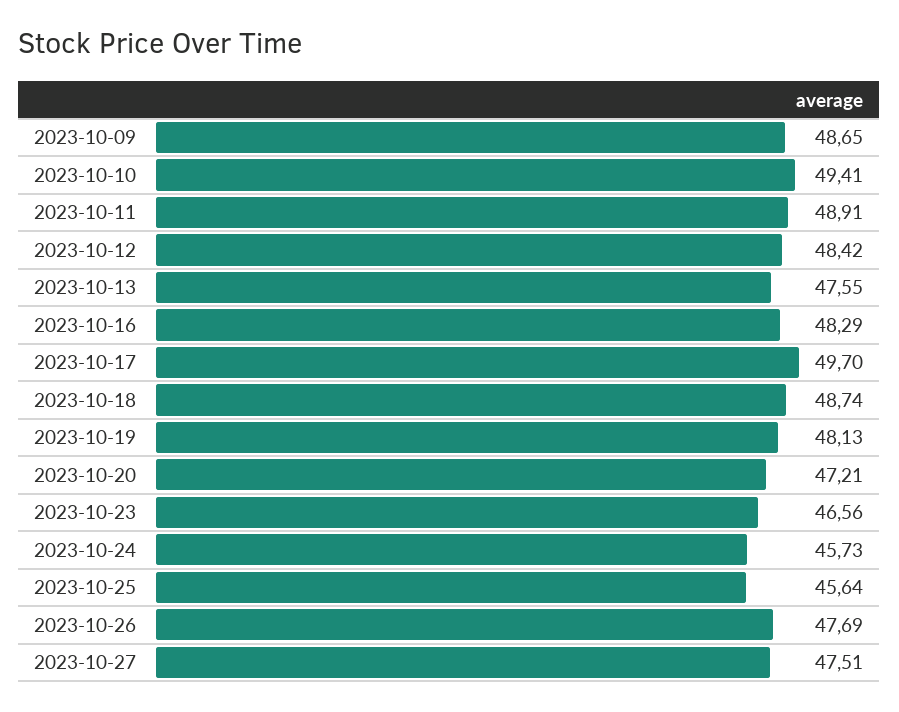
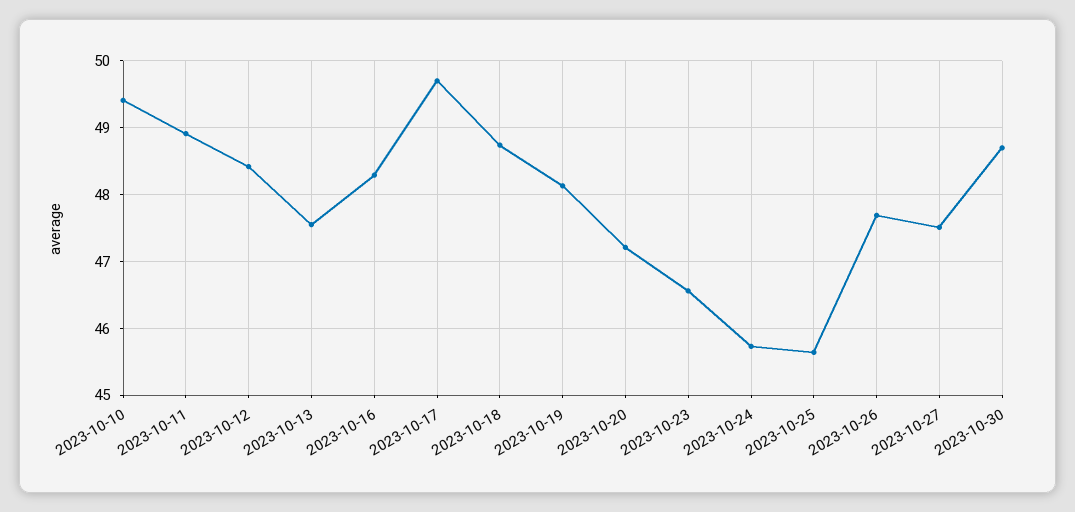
2023-10-09: 48.65 -> none
2023-10-30: none -> 48.7

